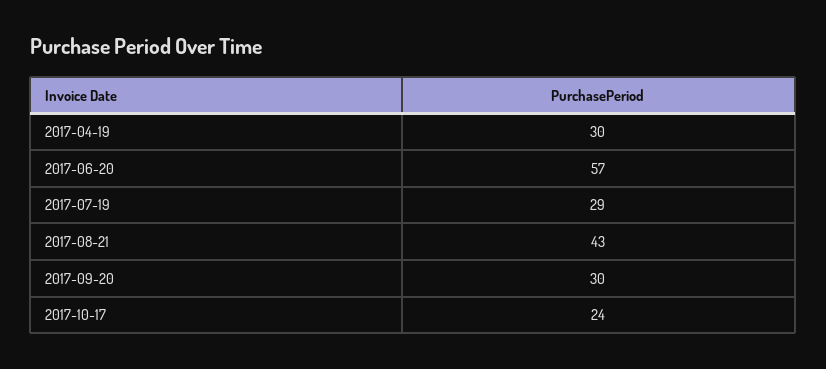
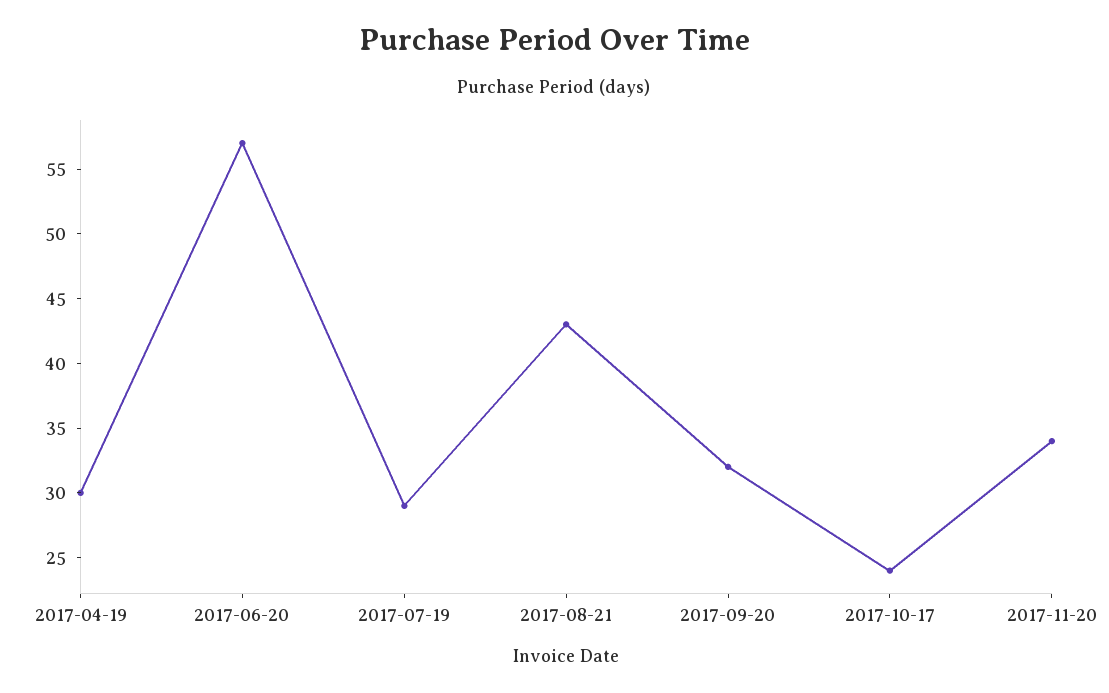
2017-09-20: 30 -> 32
2017-11-20: none -> 34

